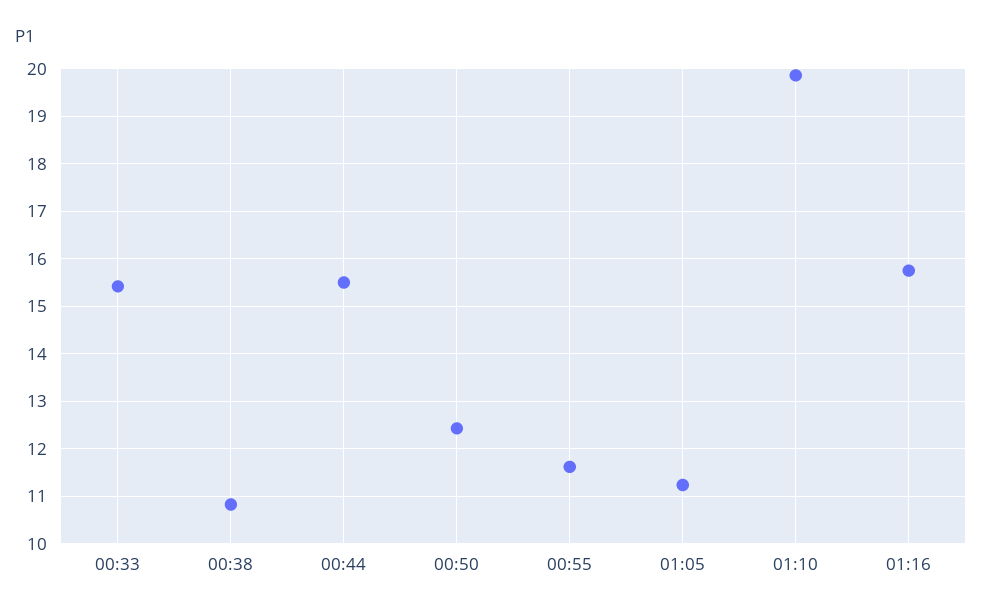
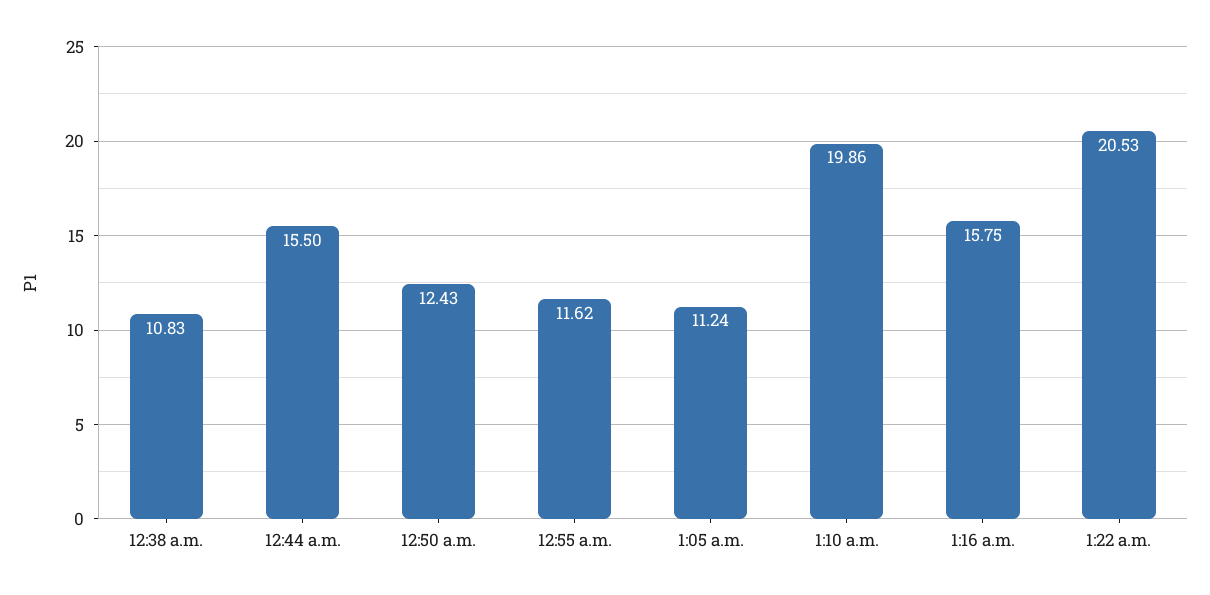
00:33: 15.4 -> none
1:22 a.m.: none -> 20.53

